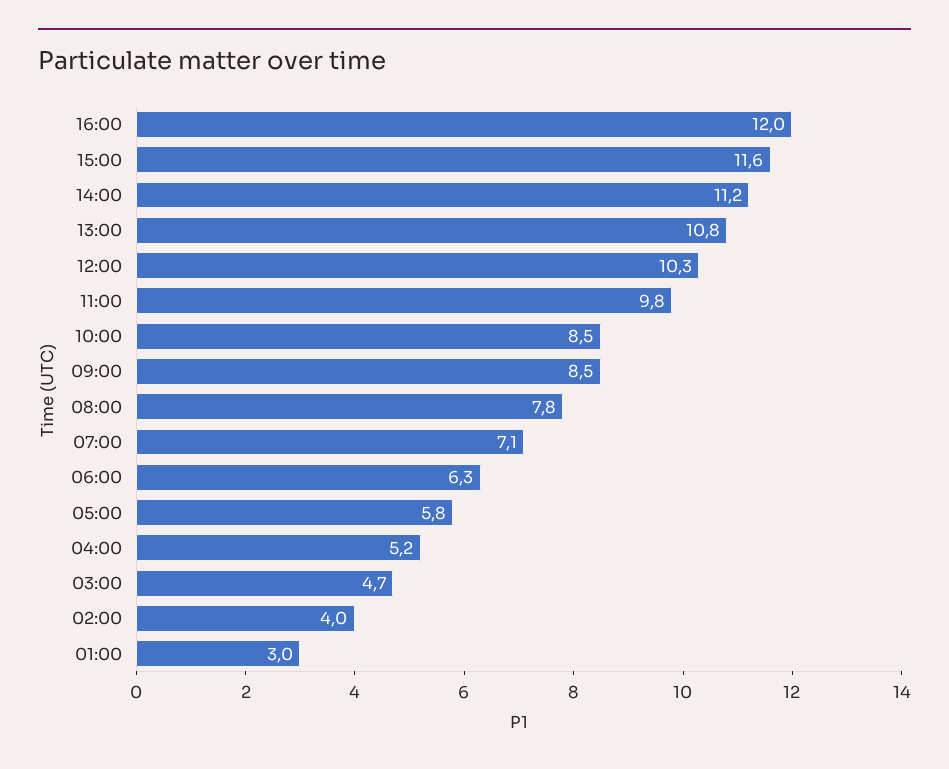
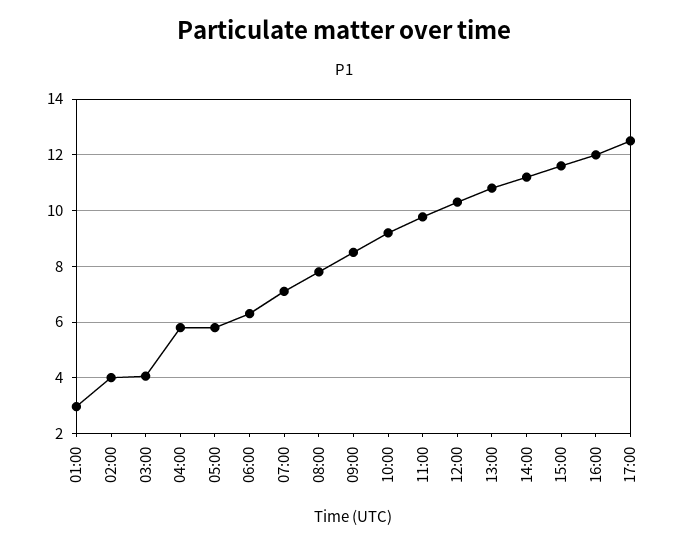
10:00: 8.5 -> 9.25
04:00: 5.2 -> 5.75
03:00: 4.7 -> 4
17:00: none -> 12.5

